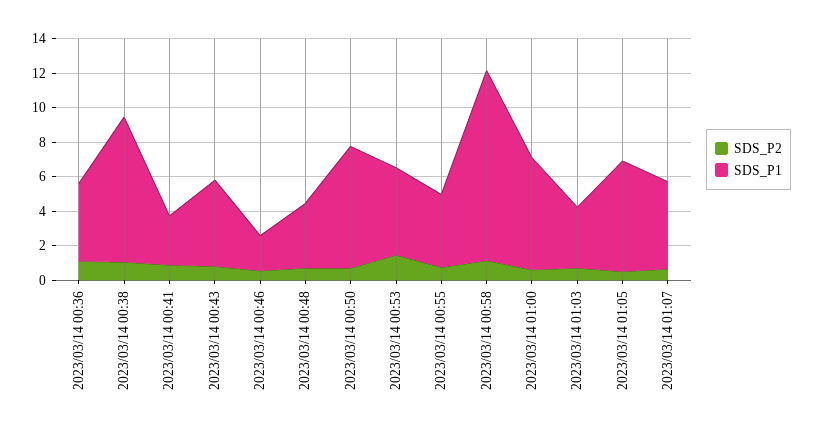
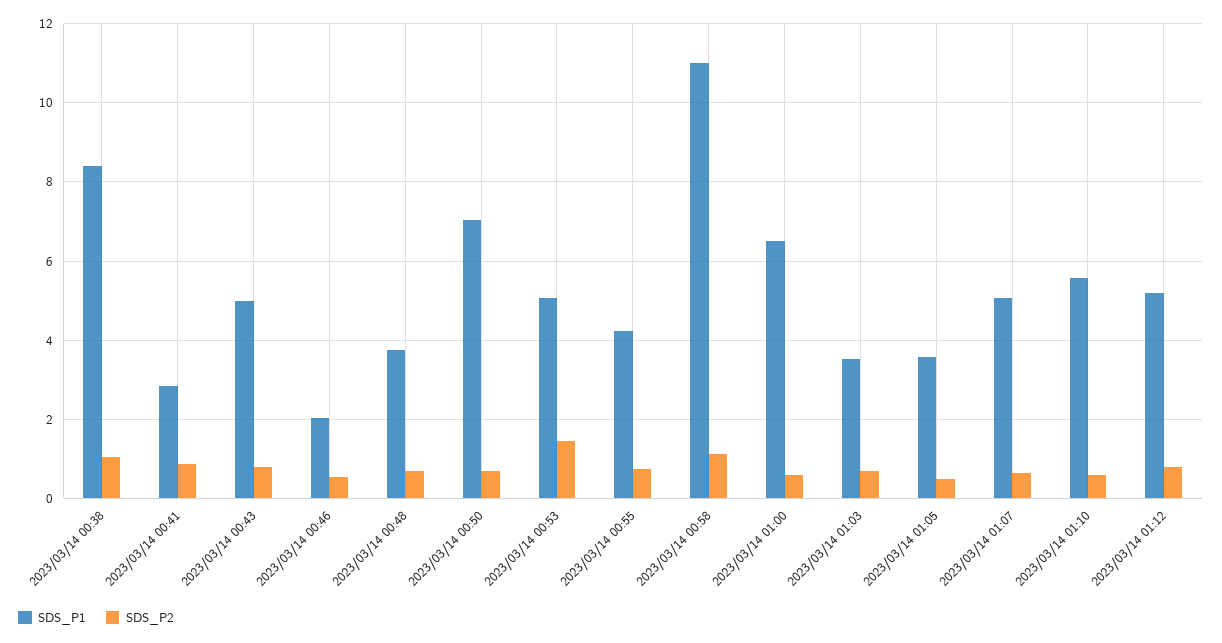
SDS_P2, 2023/03/14 00:36: 1 -> none
SDS_P1, 2023/03/14 00:36: 4.5 -> none
SDS_P1, 2023/03/14 01:05: 6.5 -> 3.6
SDS_P1, 2023/03/14 01:10: none -> 5.6
SDS_P2, 2023/03/14 01:10: none -> 0.6
SDS_P1, 2023/03/14 01:12: none -> 5.2
SDS_P2, 2023/03/14 01:12: none -> 0.8

